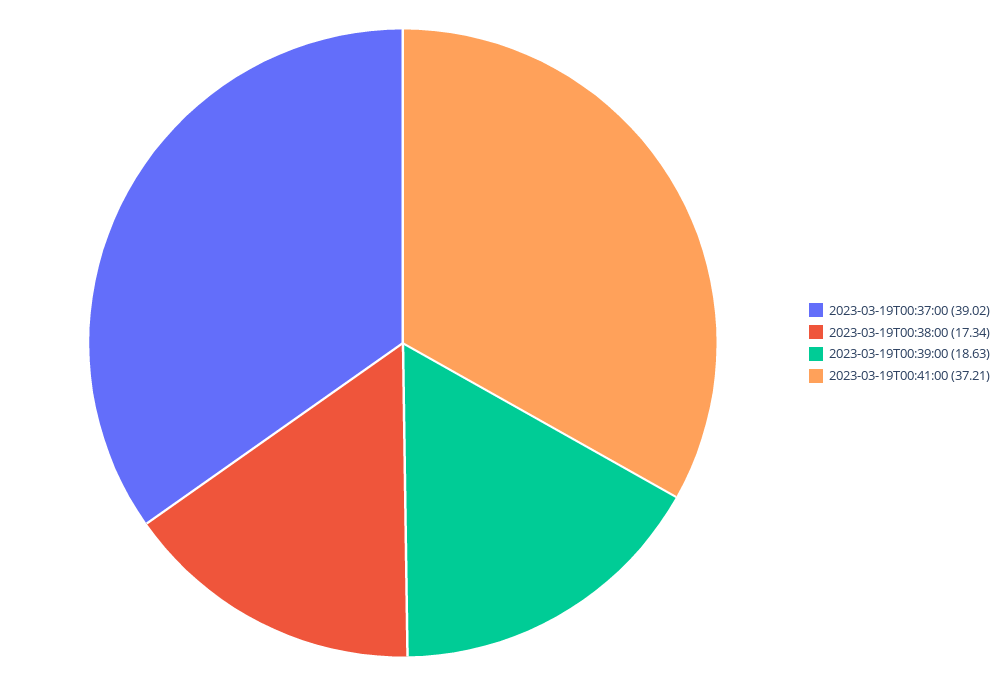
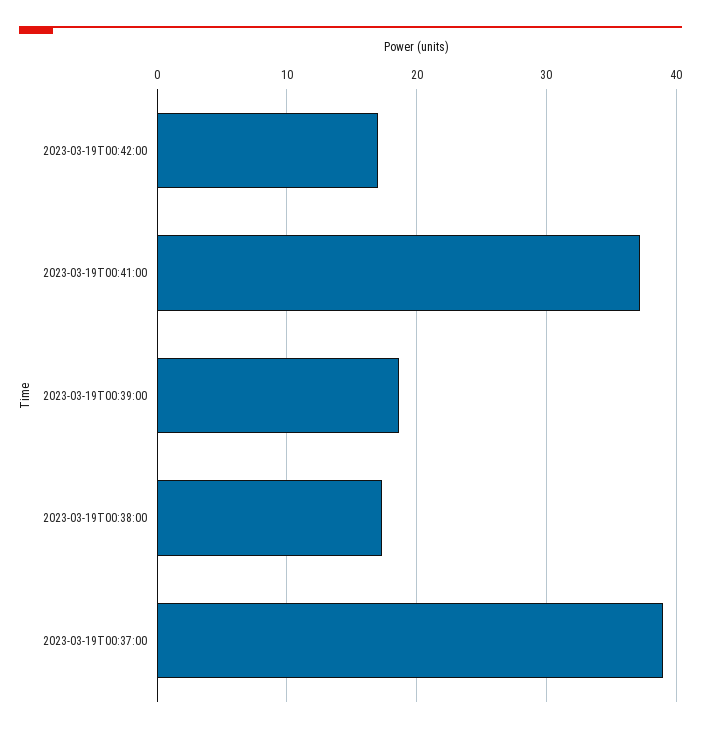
2023-03-19T00:42:00: none -> 17

